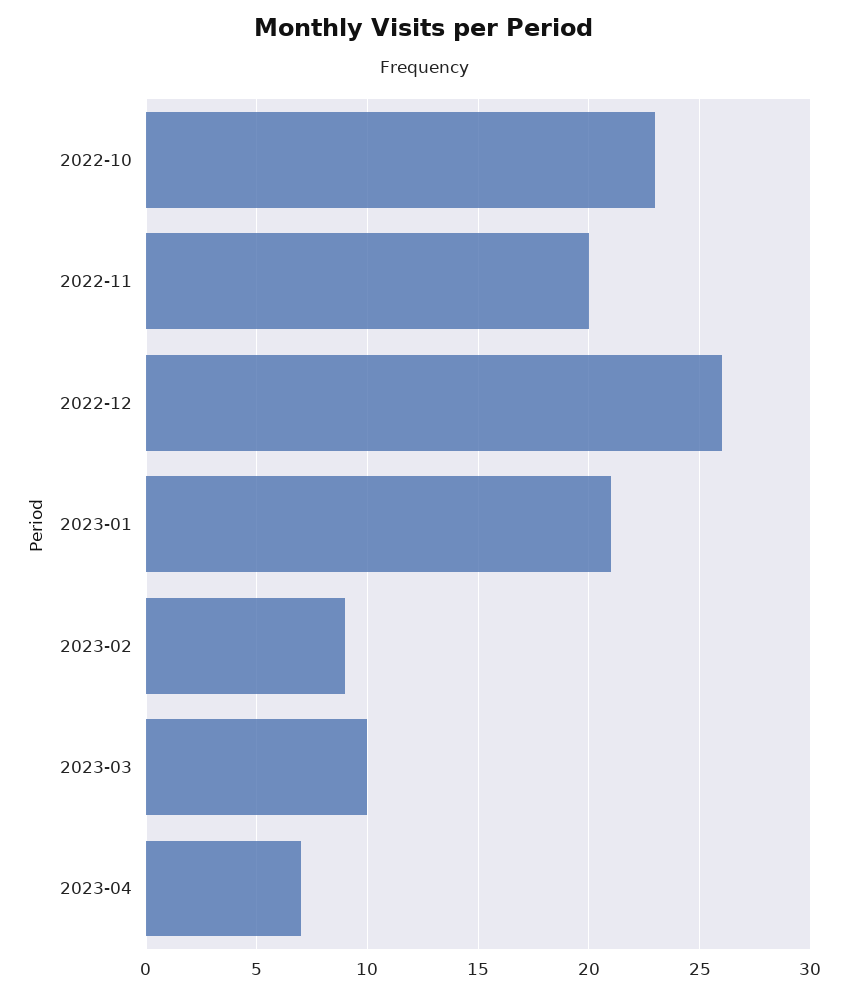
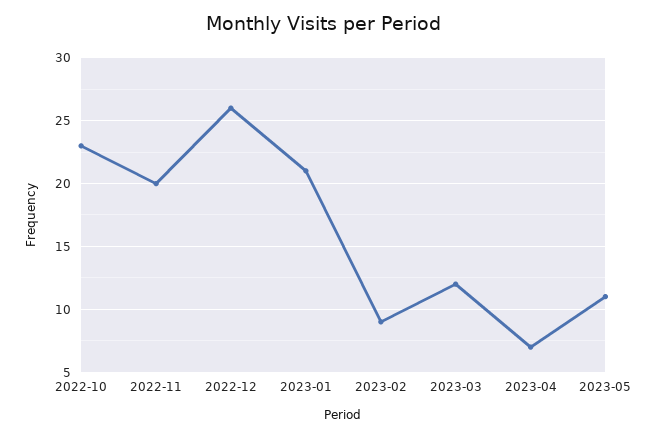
2023-03: 10 -> 12
2023-05: none -> 11

